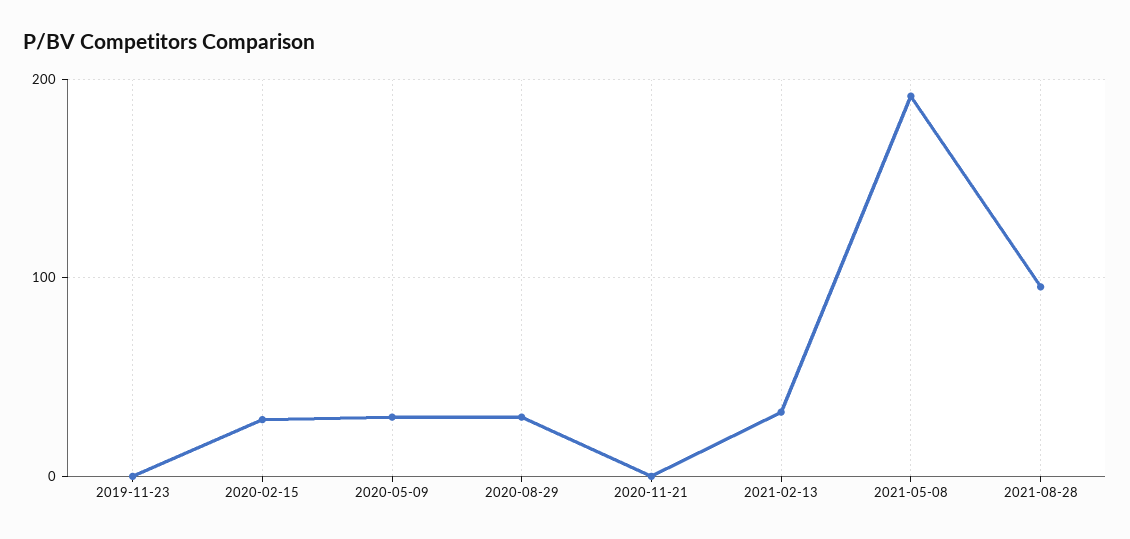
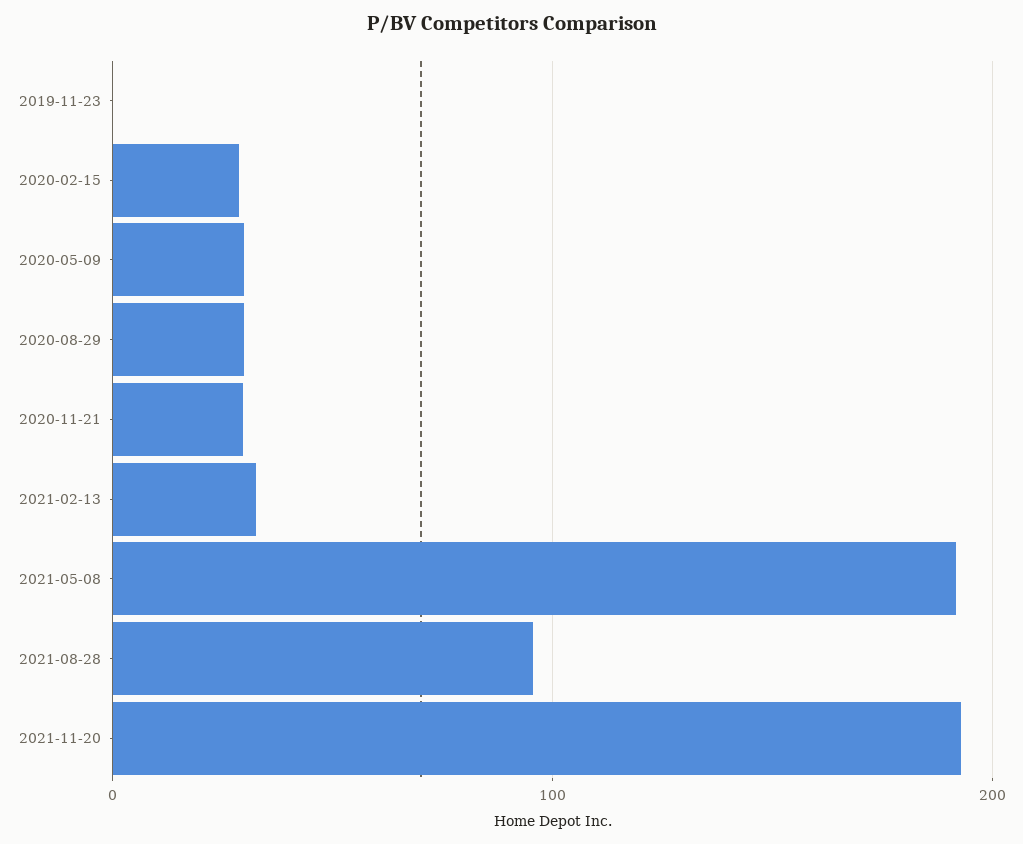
2020-11-21: 0 -> 30
2021-11-20: none -> 190

